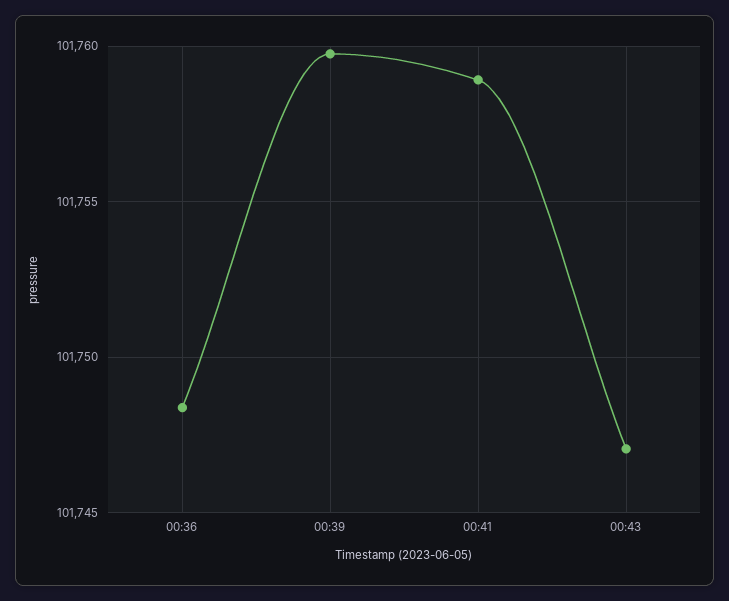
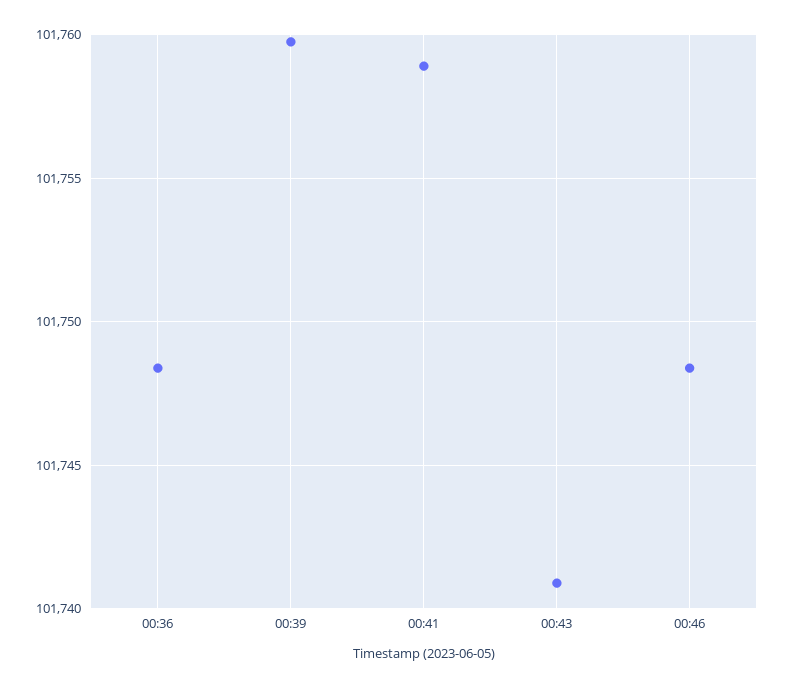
00:43: 101747 -> 101741
00:46: none -> 101748.5

